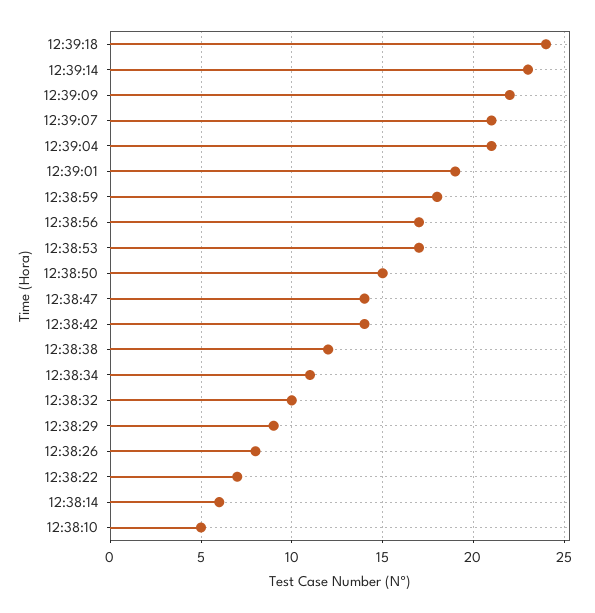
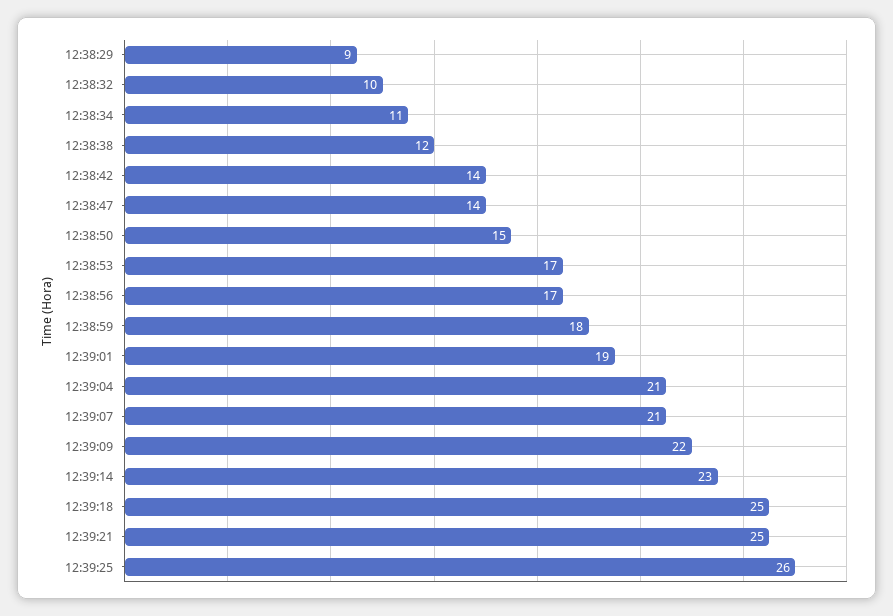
12:39:18: 24 -> 25
12:38:26: 8 -> none
12:38:22: 7 -> none
12:38:14: 6 -> none
12:38:10: 5 -> none
12:39:21: none -> 25
12:39:25: none -> 26

